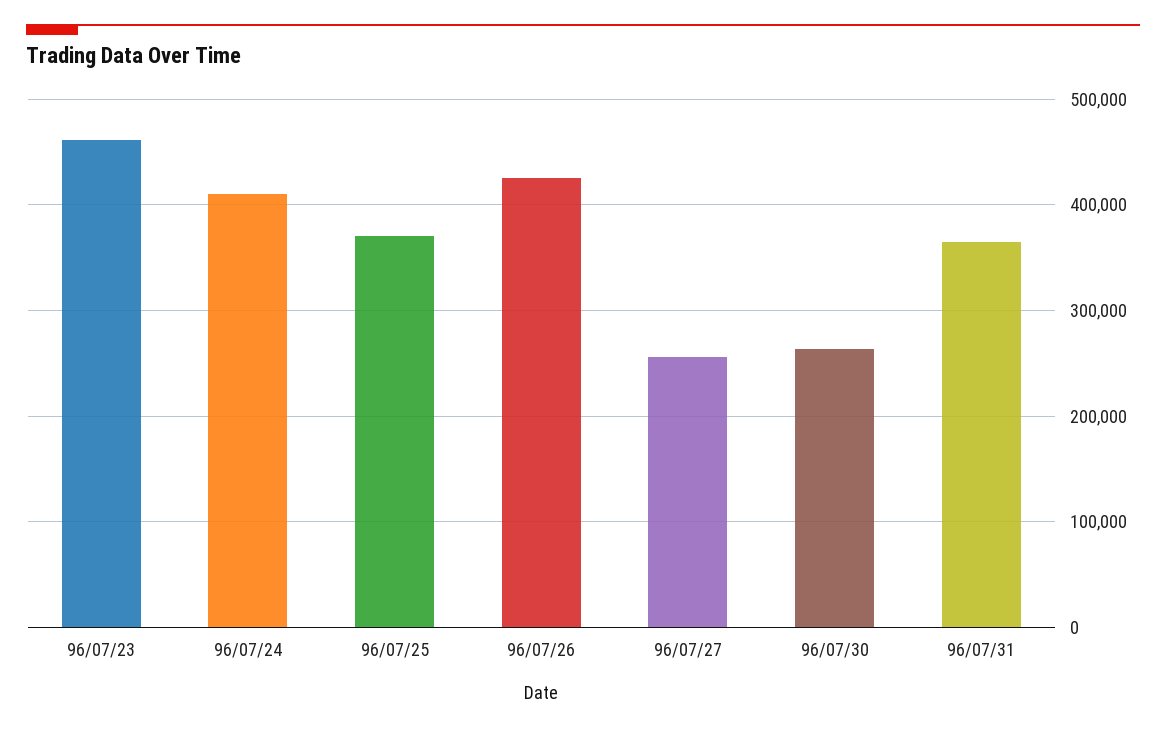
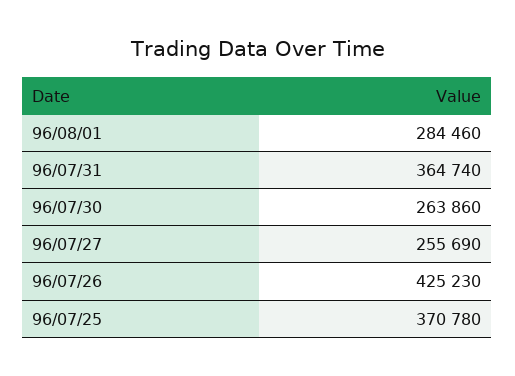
96/07/23: 460000 -> none
96/07/24: 410000 -> none
96/08/01: none -> 284460

